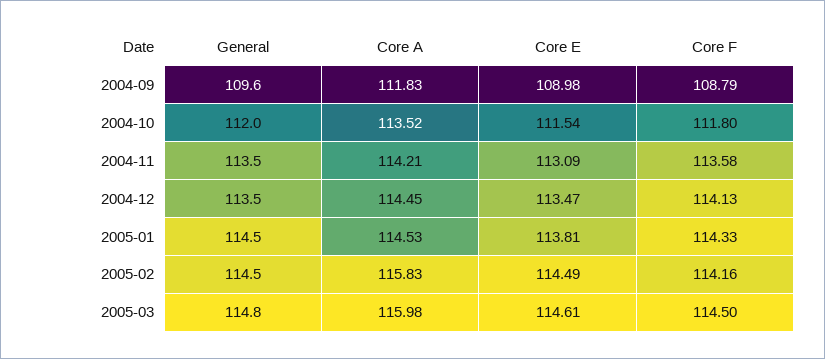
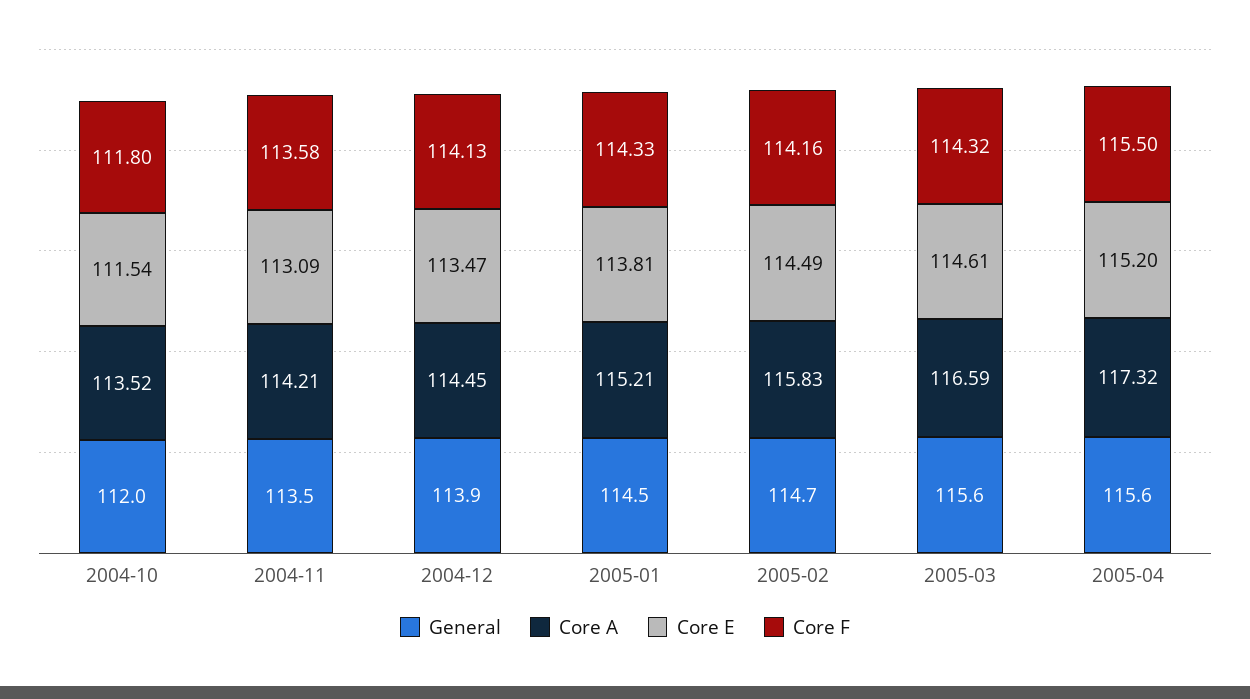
General, 2004-09: 109.6 -> none
Core A, 2004-09: 111.83 -> none
Core E, 2004-09: 108.98 -> none
Core F, 2004-09: 108.79 -> none
General, 2004-12: 113.5 -> 113.9
Core A, 2005-01: 114.53 -> 115.21
General, 2005-02: 114.5 -> 114.7
General, 2005-03: 114.8 -> 115.6
Core A, 2005-03: 115.98 -> 116.59
Core F, 2005-03: 114.5 -> 114.32
General, 2005-04: none -> 115.6
Core A, 2005-04: none -> 117.32
Core E, 2005-04: none -> 115.2
Core F, 2005-04: none -> 115.5

